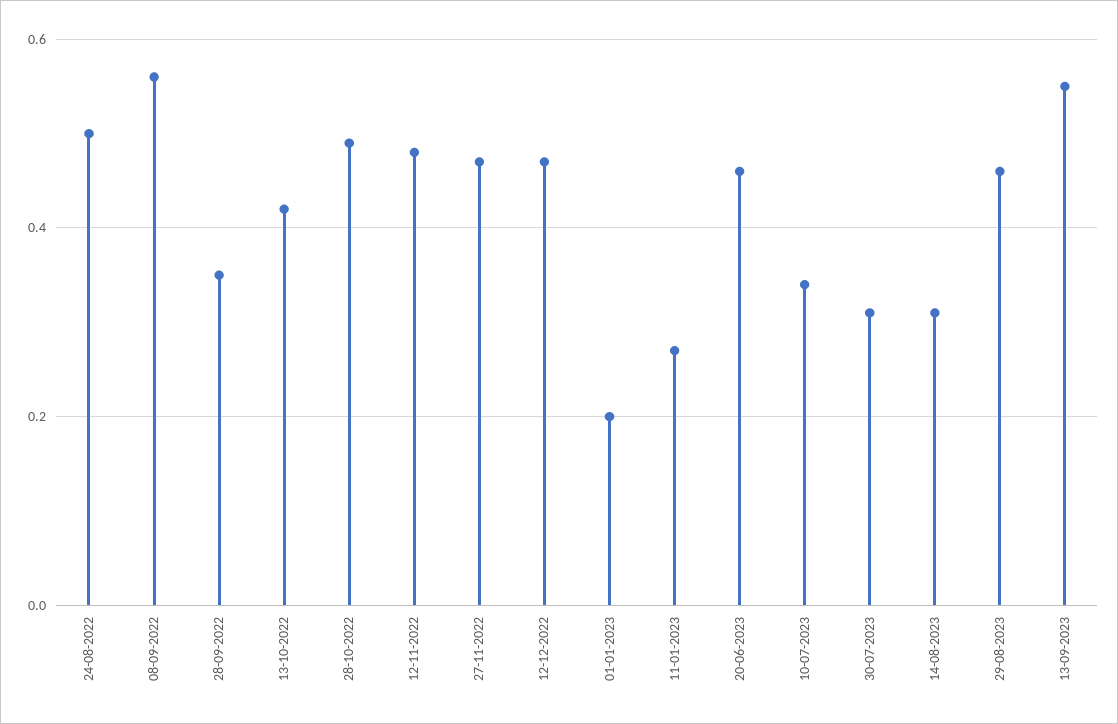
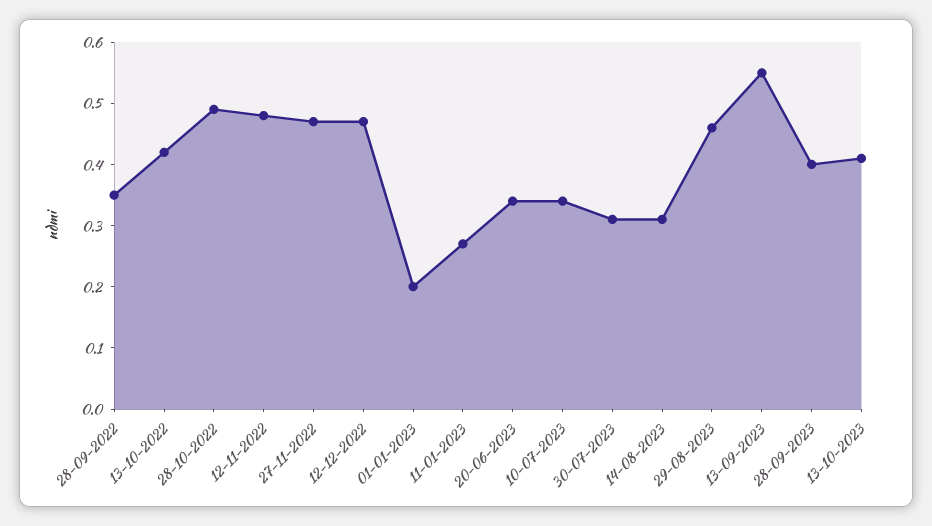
24-08-2022: 0.5 -> none
08-09-2022: 0.55 -> none
20-06-2023: 0.45 -> 0.35
28-09-2023: none -> 0.4
13-10-2023: none -> 0.4

